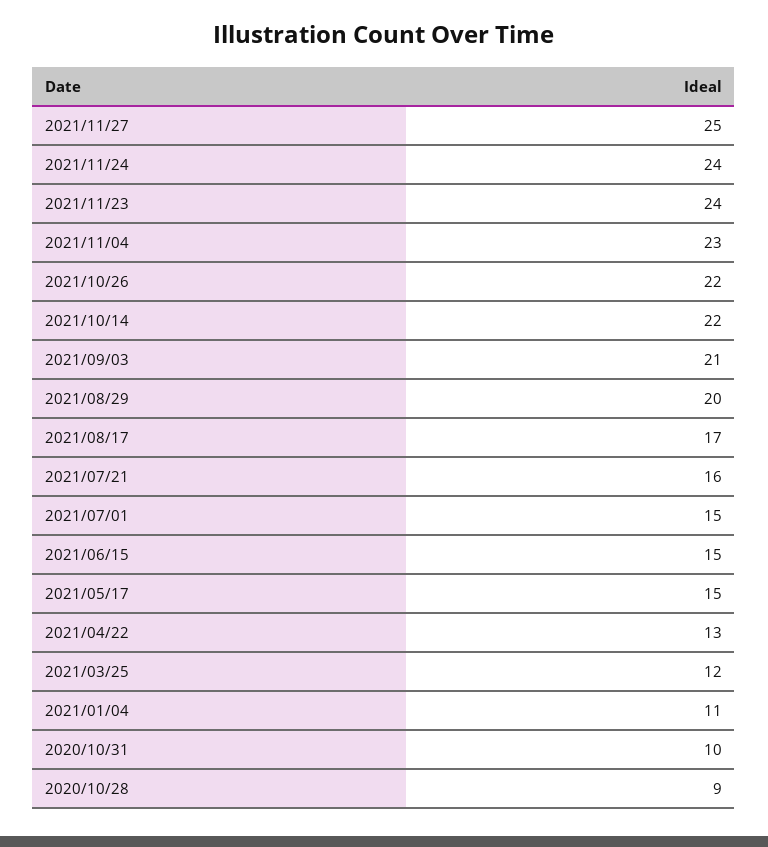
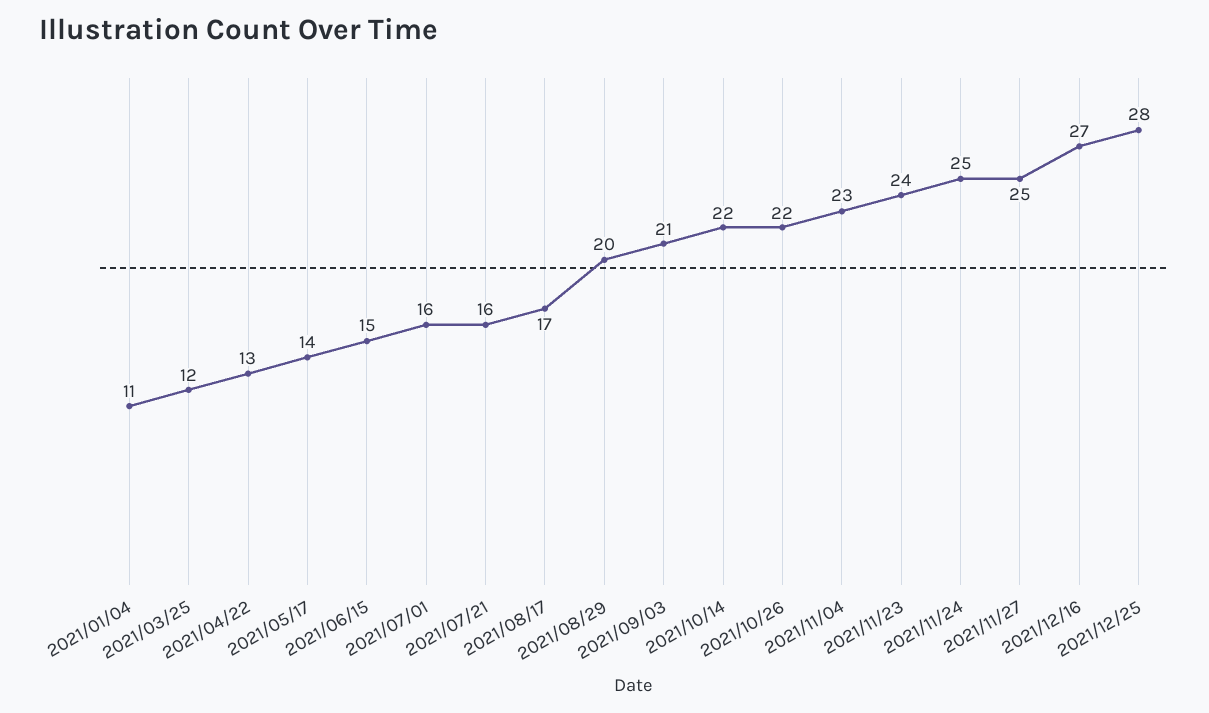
2021/11/24: 24 -> 25
2021/07/01: 15 -> 16
2021/05/17: 15 -> 14
2020/10/31: 10 -> none
2020/10/28: 9 -> none
2021/12/16: none -> 27
2021/12/25: none -> 28

